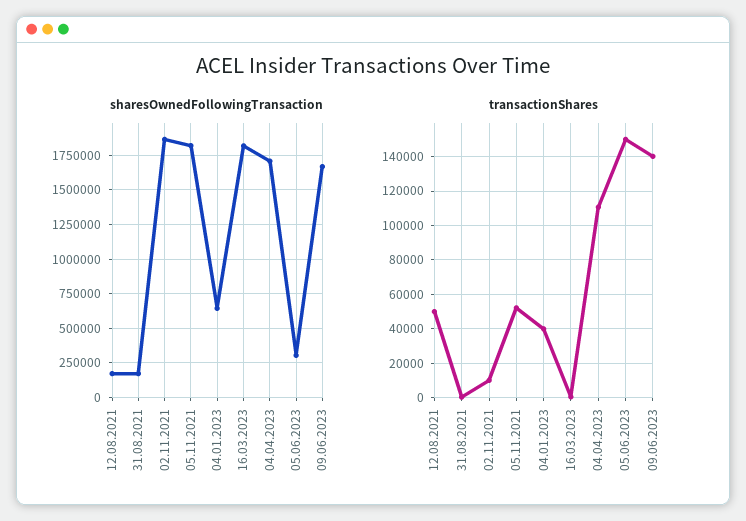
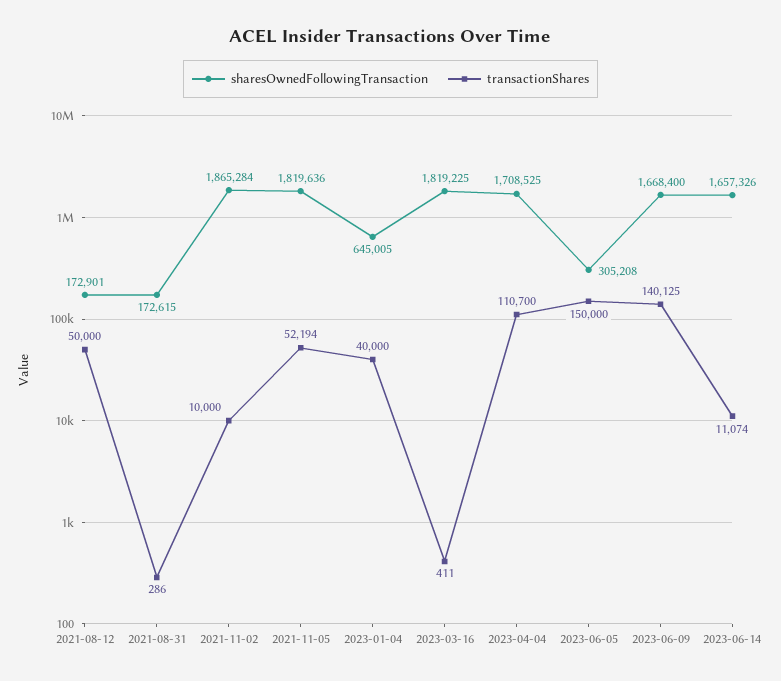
sharesOwnedFollowingTransaction, 2023-06-14: none -> 1657326
transactionShares, 2023-06-14: none -> 11074

